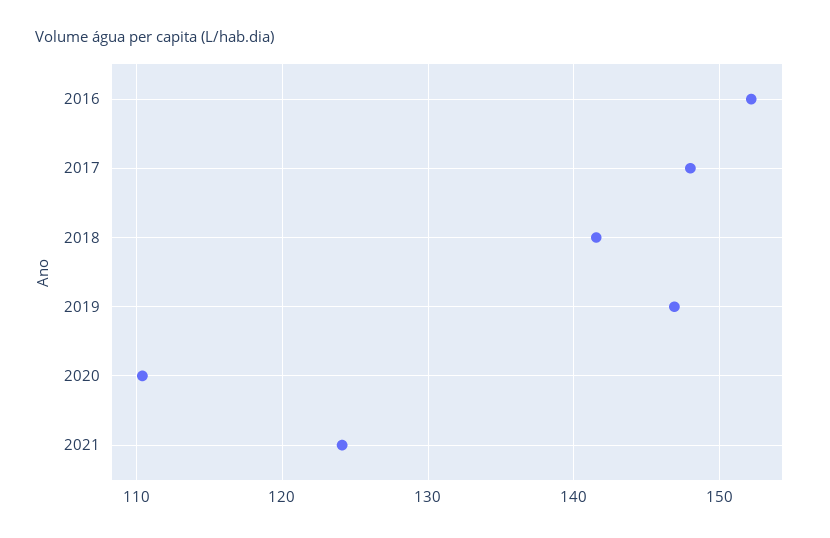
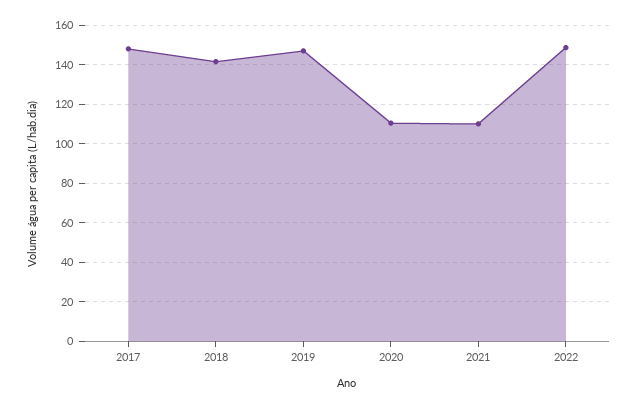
2016: 152 -> none
2021: 124 -> 110
2022: none -> 150

